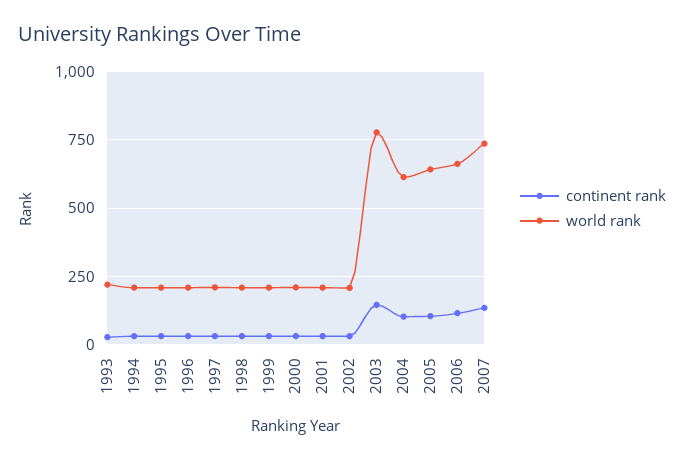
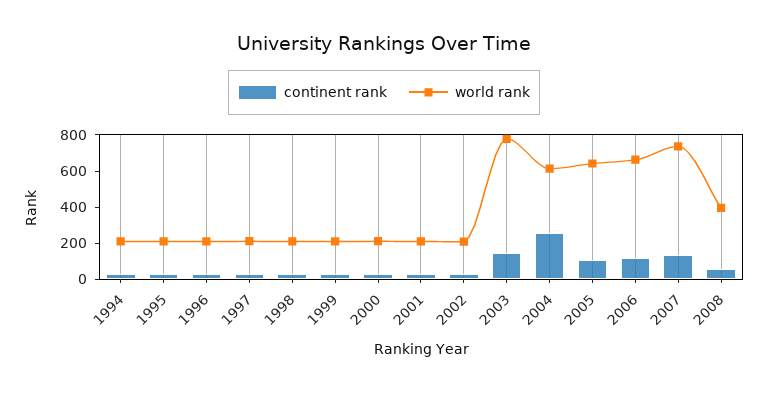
continent rank, 1993: 25 -> none
world rank, 1993: 225 -> none
continent rank, 2004: 100 -> 250
continent rank, 2008: none -> 50
world rank, 2008: none -> 400

